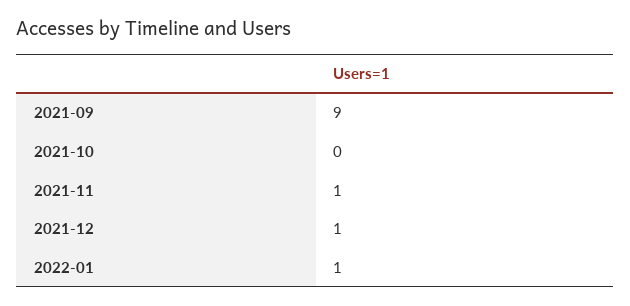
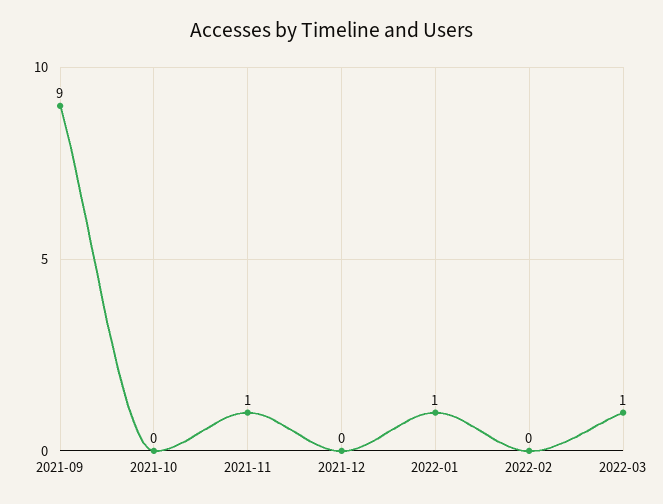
2021-12: 1 -> 0
2022-02: none -> 0
2022-03: none -> 1

